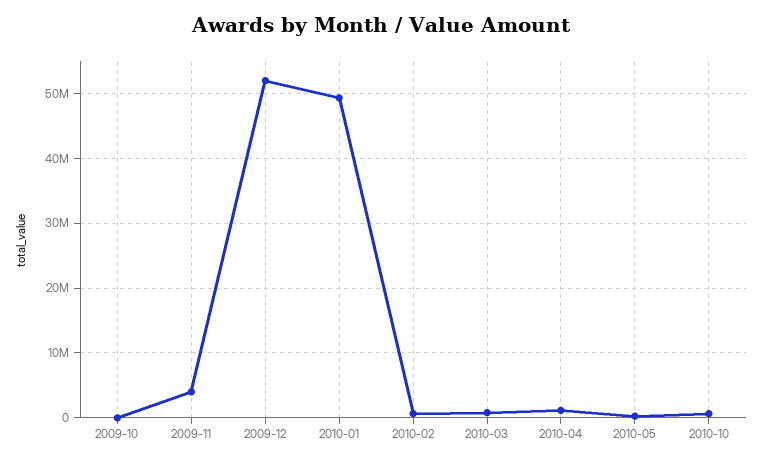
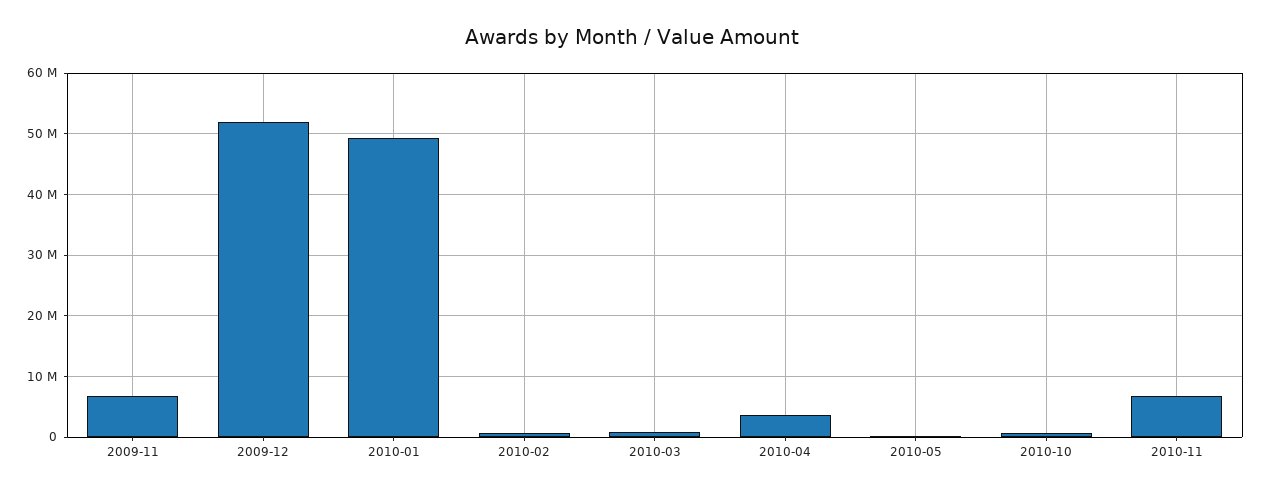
2009-10: 0 -> none
2009-11: 4000000 -> 7000000
2010-04: 1000000 -> 4000000
2010-11: none -> 7000000

